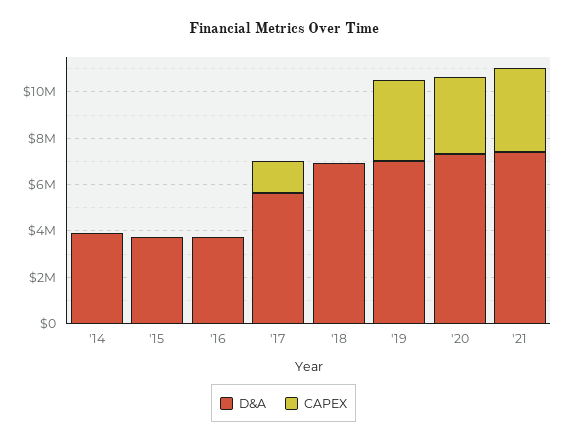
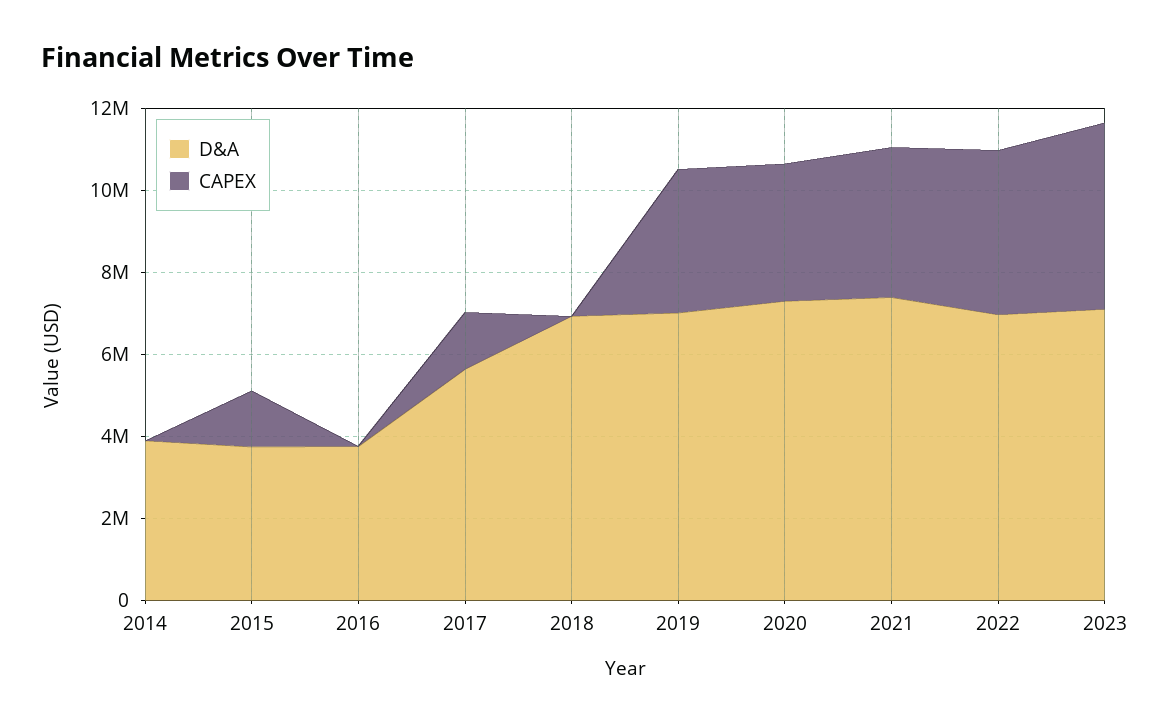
CAPEX, '15: 0 -> 1500000
D&A, 2022: none -> 7000000
CAPEX, 2022: none -> 4000000
D&A, 2023: none -> 7000000
CAPEX, 2023: none -> 4500000

